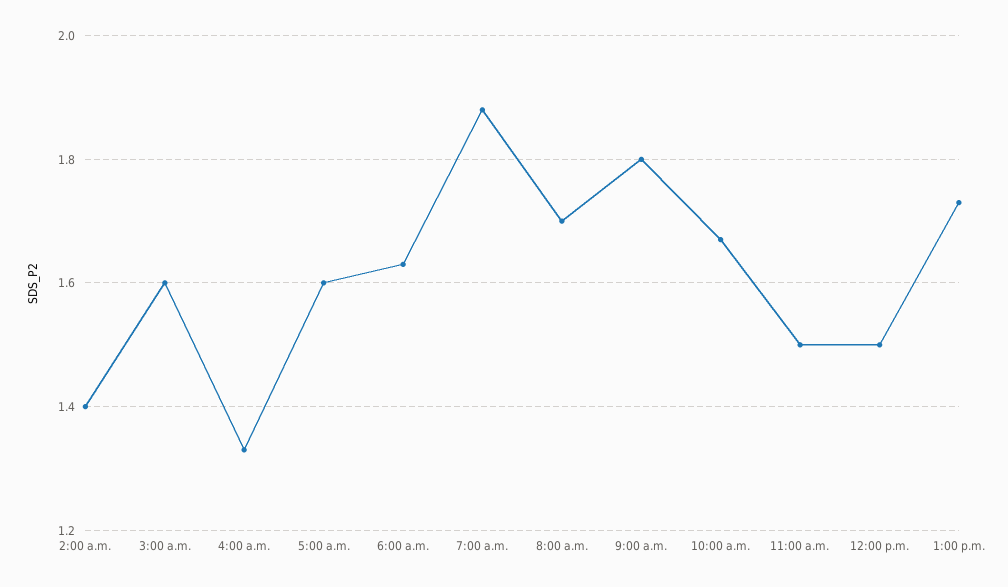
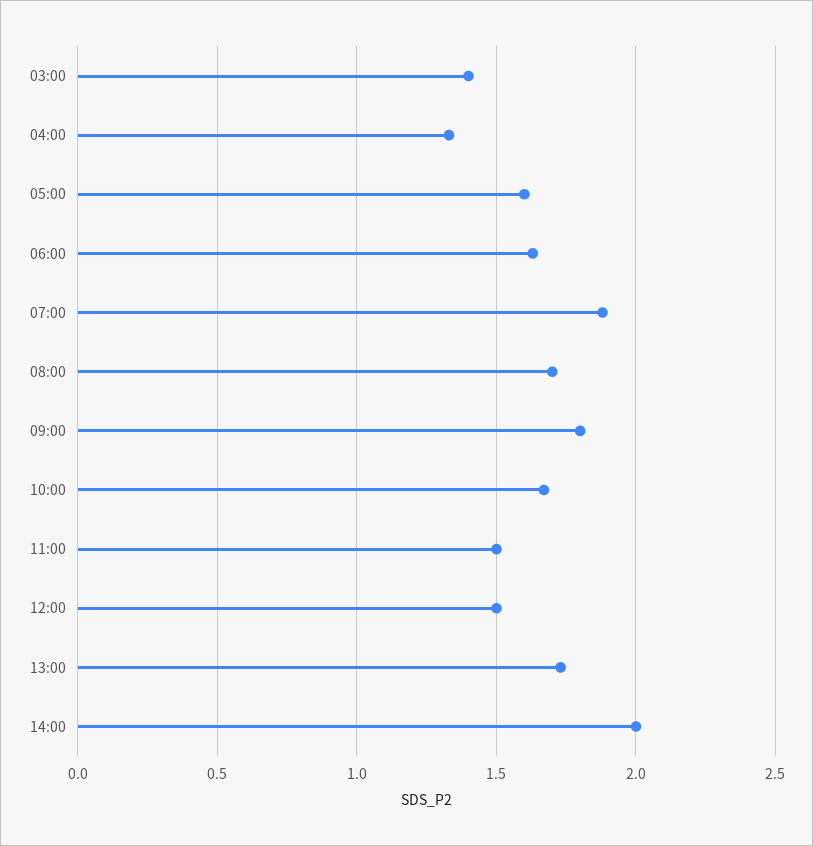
2:00 a.m.: 1.4 -> none
3:00 a.m.: 1.6 -> 1.4
14:00: none -> 2

